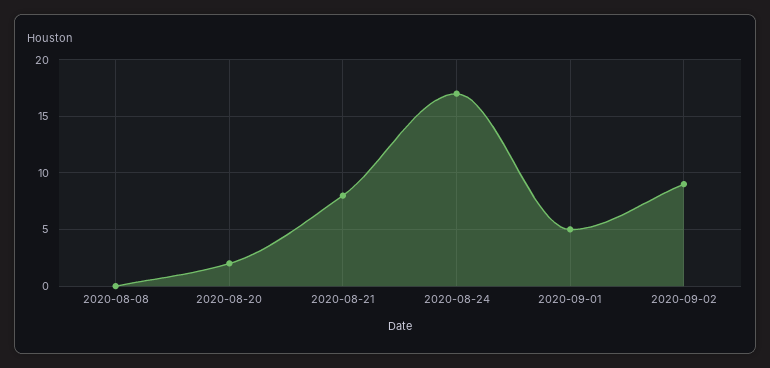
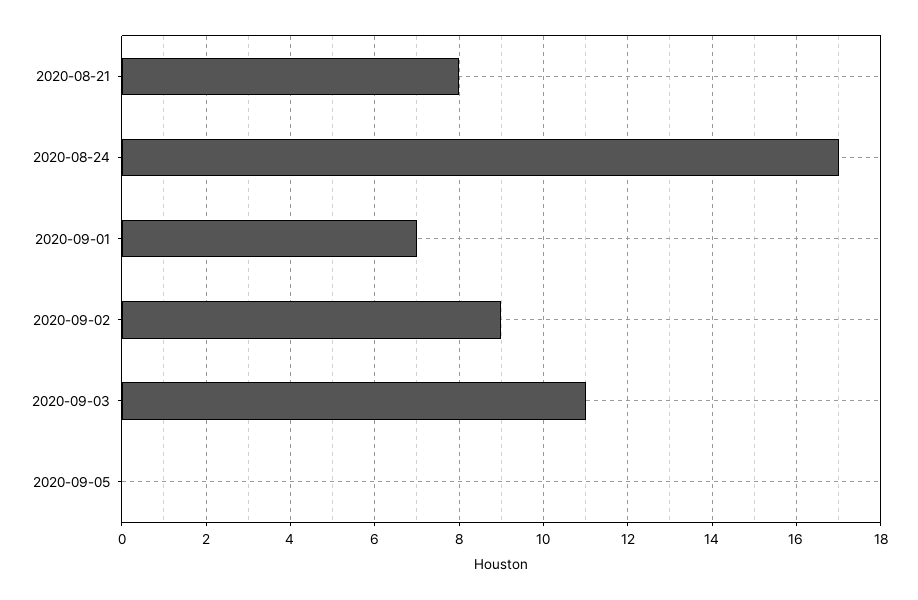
2020-08-08: 0 -> none
2020-08-20: 2 -> none
2020-09-01: 5 -> 7
2020-09-03: none -> 11
2020-09-05: none -> 0

